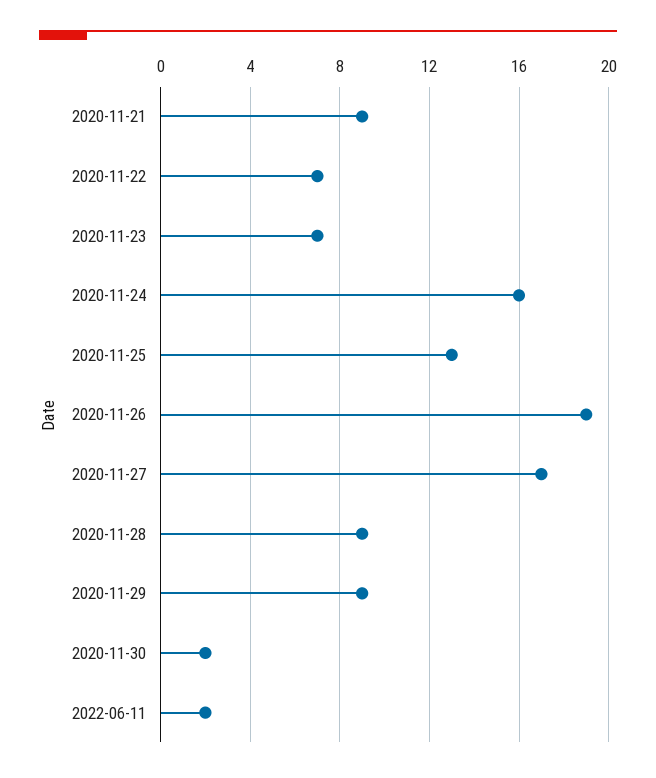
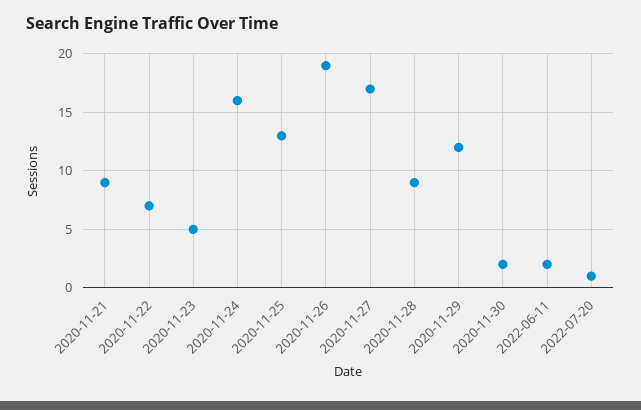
2020-11-23: 7 -> 5
2020-11-29: 9 -> 12
2022-07-20: none -> 1

